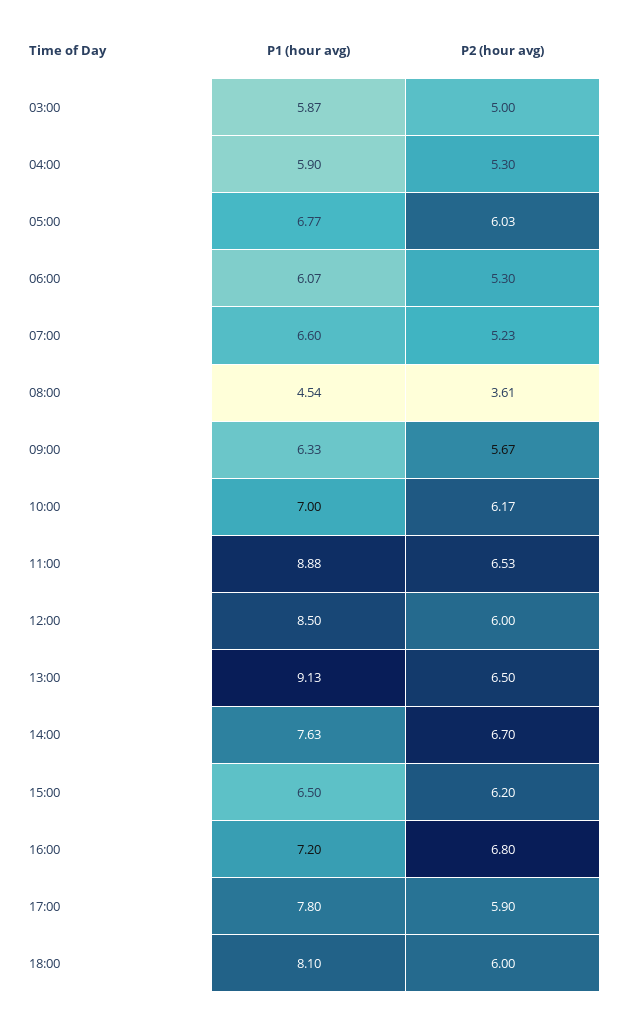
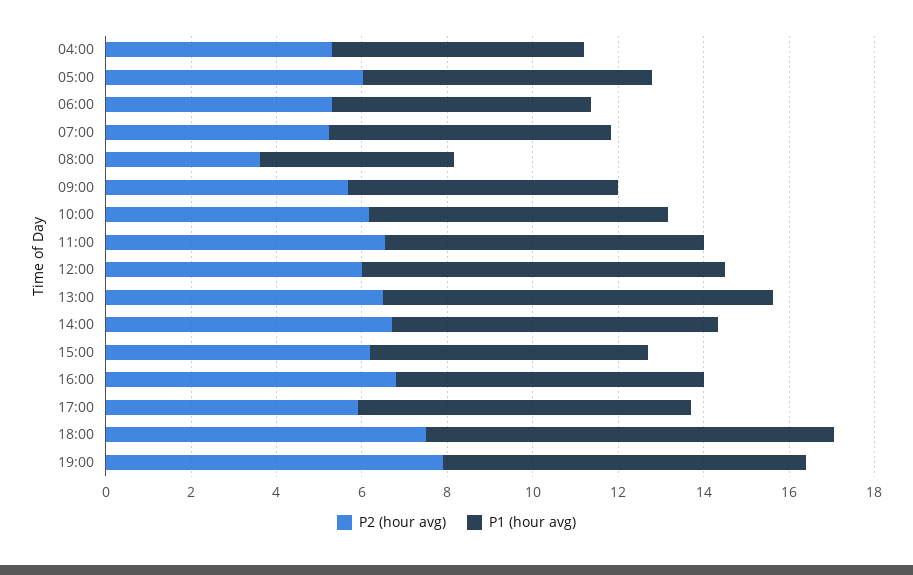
P1 (hour avg), 03:00: 5.87 -> none
P2 (hour avg), 03:00: 5 -> none
P1 (hour avg), 11:00: 8.88 -> 7.5
P1 (hour avg), 18:00: 8.1 -> 9.5
P2 (hour avg), 18:00: 6 -> 7.5
P2 (hour avg), 19:00: none -> 8
P1 (hour avg), 19:00: none -> 8.5

